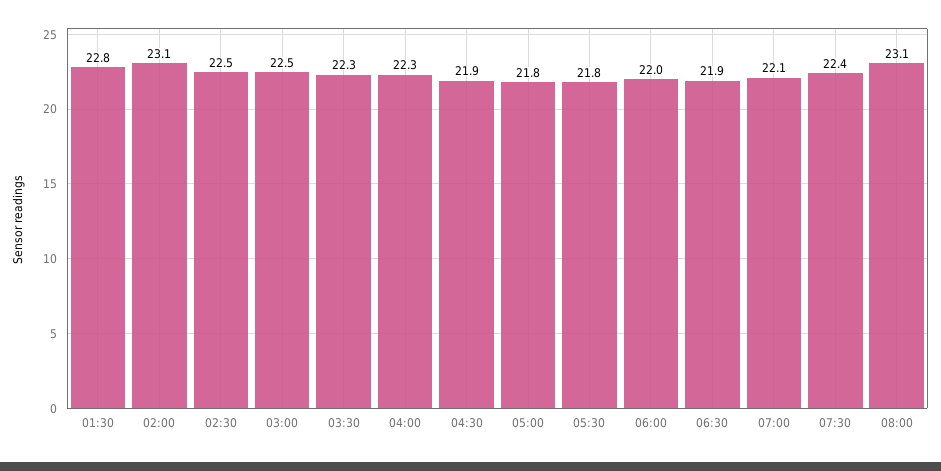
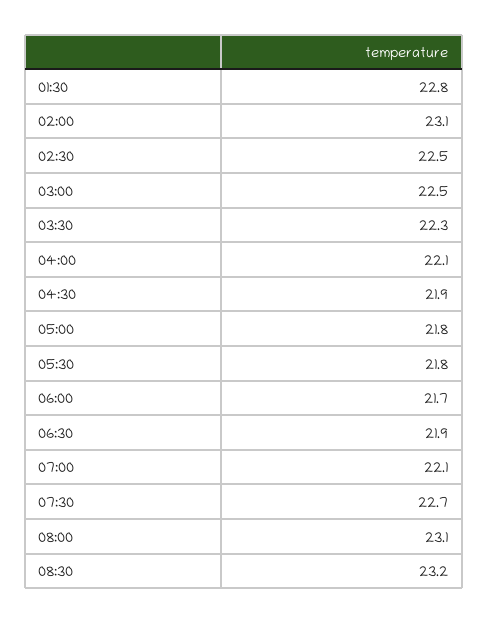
04:00: 22.3 -> 22.1
06:00: 22 -> 21.7
07:30: 22.4 -> 22.7
08:30: none -> 23.2

